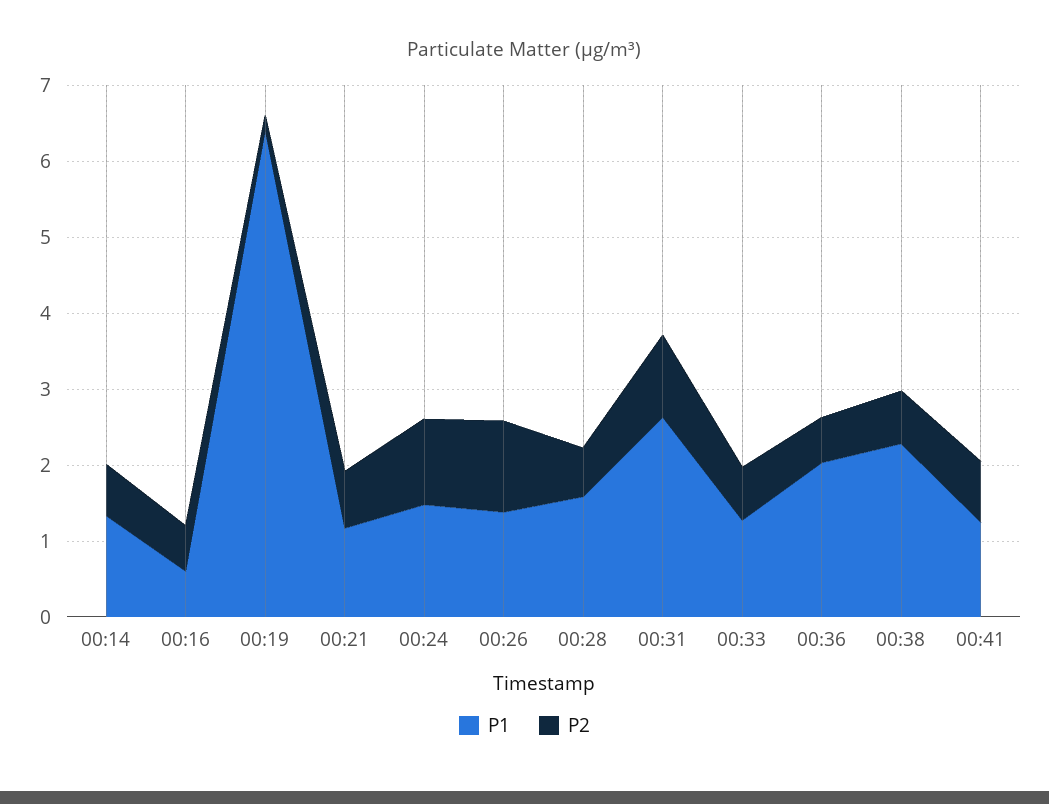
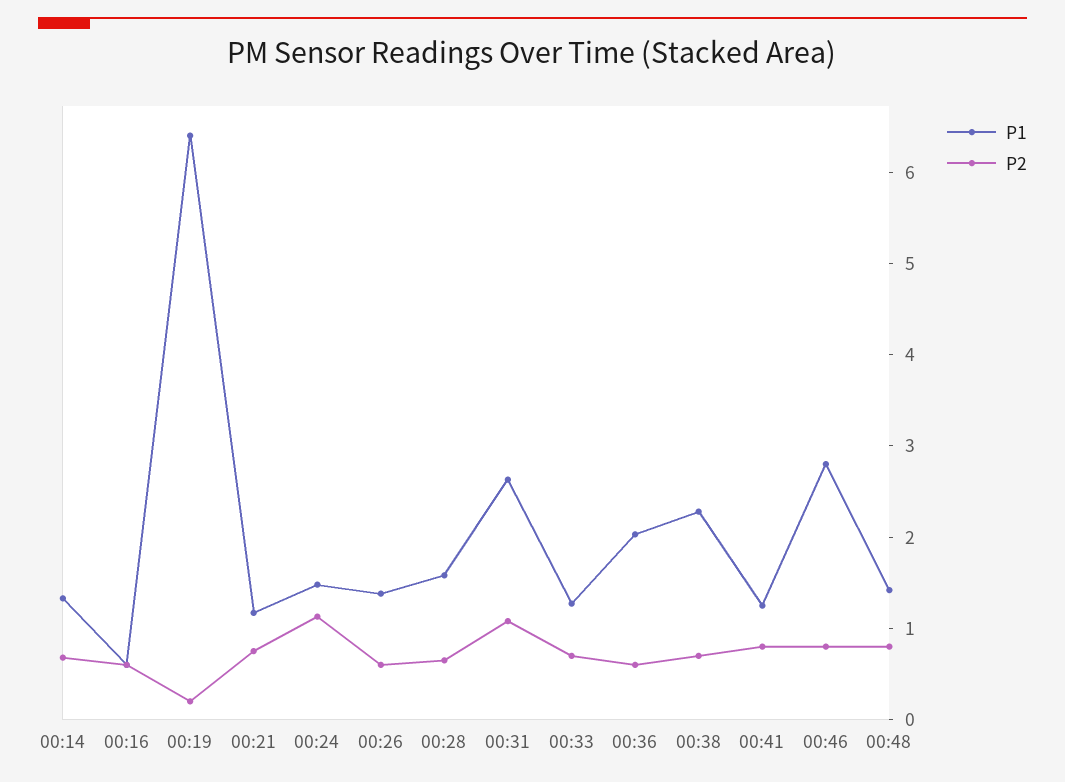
P2, 00:26: 1.2 -> 0.6
P1, 00:46: none -> 2.8
P2, 00:46: none -> 0.8
P1, 00:48: none -> 1.4
P2, 00:48: none -> 0.8

